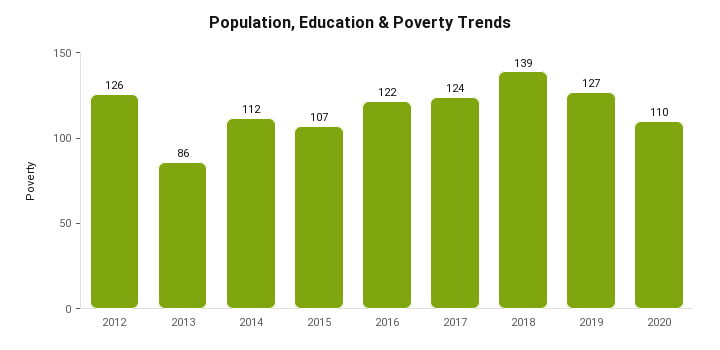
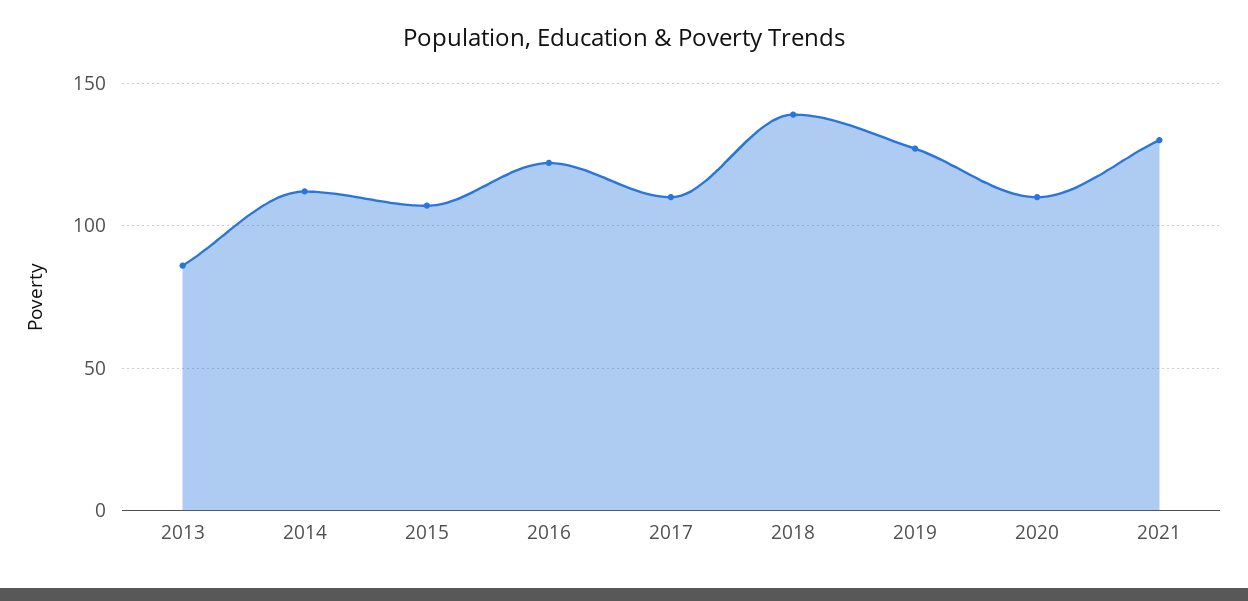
2012: 126 -> none
2017: 124 -> 110
2021: none -> 130

